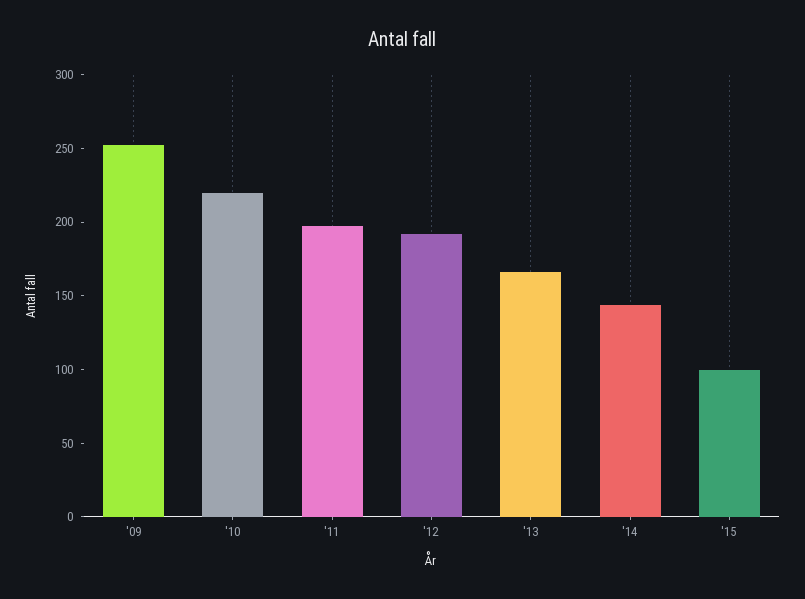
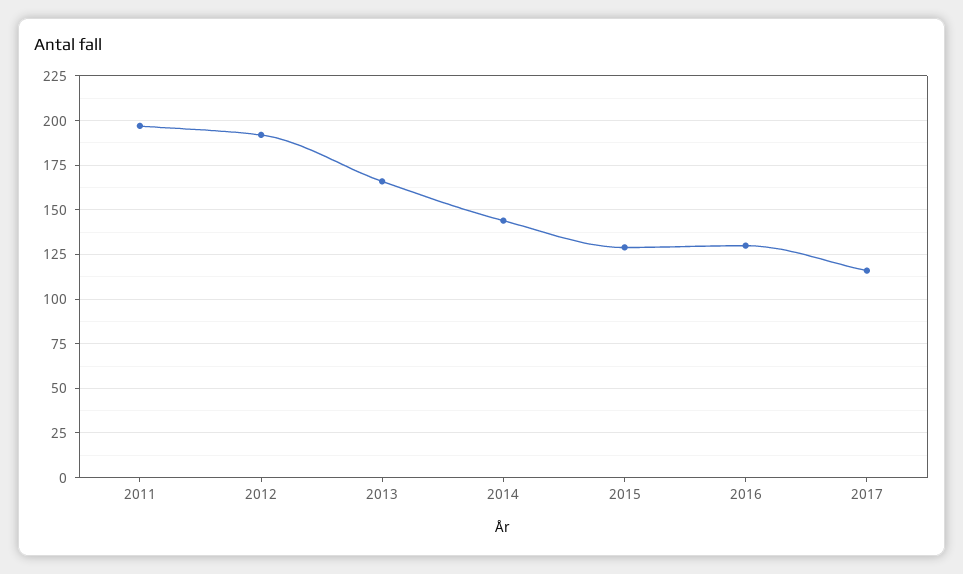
'09: 250 -> none
'10: 220 -> none
'15: 100 -> 130
2016: none -> 130
2017: none -> 115

